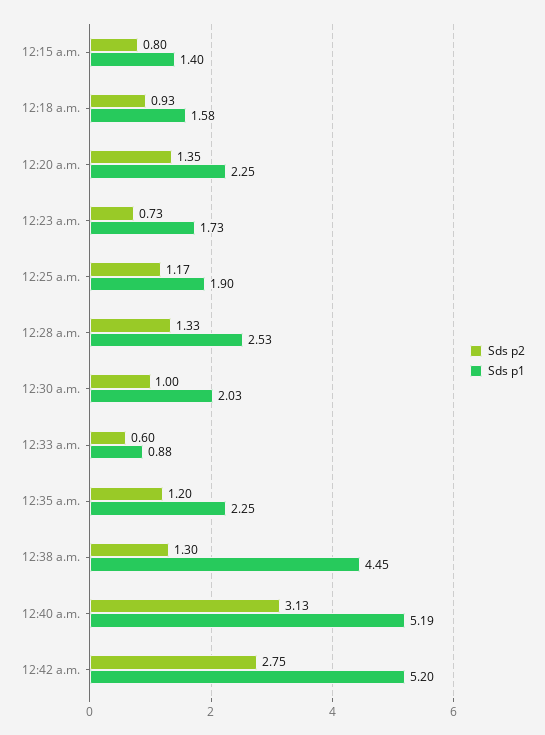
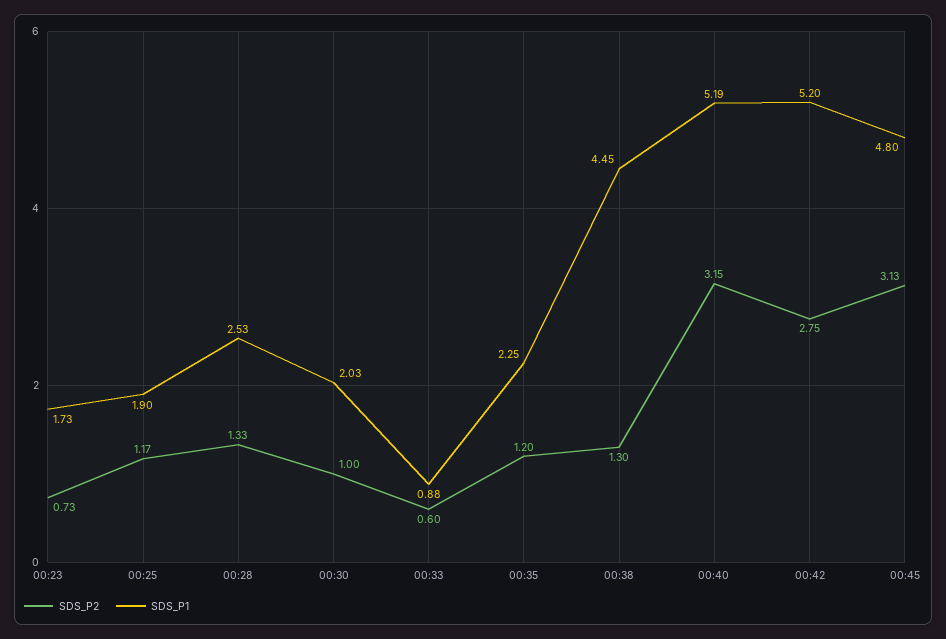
Sds p2, 12:15 a.m.: 0.8 -> none
Sds p1, 12:15 a.m.: 1.4 -> none
Sds p2, 12:18 a.m.: 0.93 -> none
Sds p1, 12:18 a.m.: 1.58 -> none
Sds p2, 12:20 a.m.: 1.35 -> none
Sds p1, 12:20 a.m.: 2.25 -> none
Sds p2, 12:40 a.m.: 3.13 -> 3.15
Sds p2, 00:45: none -> 3.13
Sds p1, 00:45: none -> 4.8

